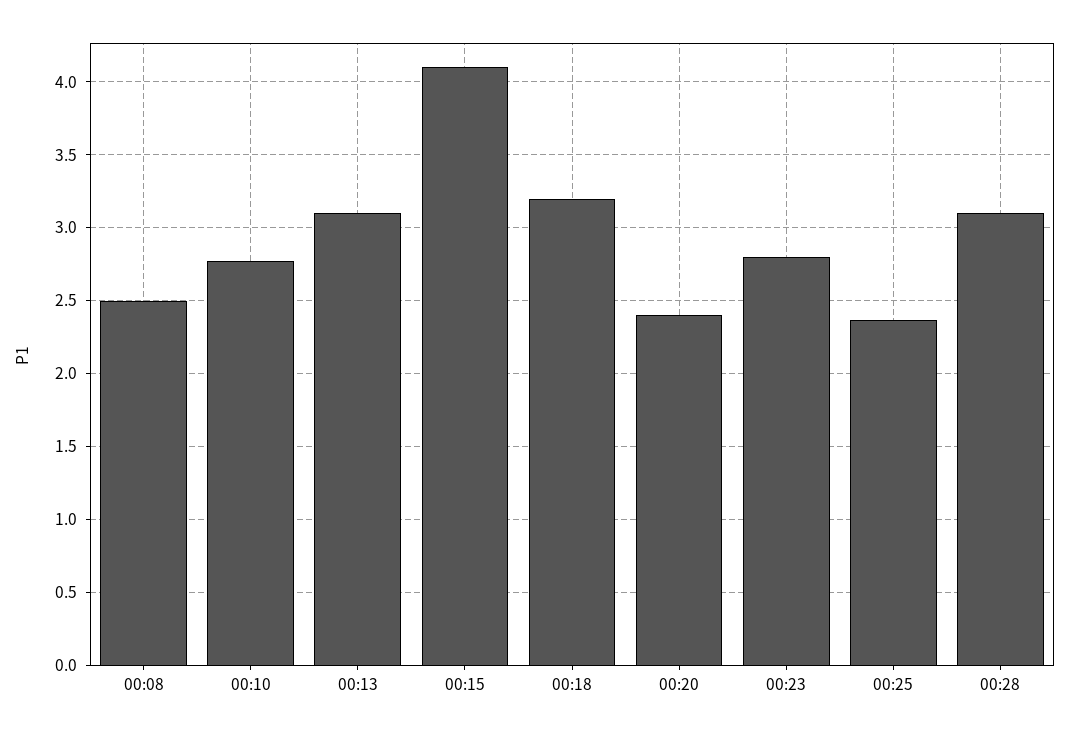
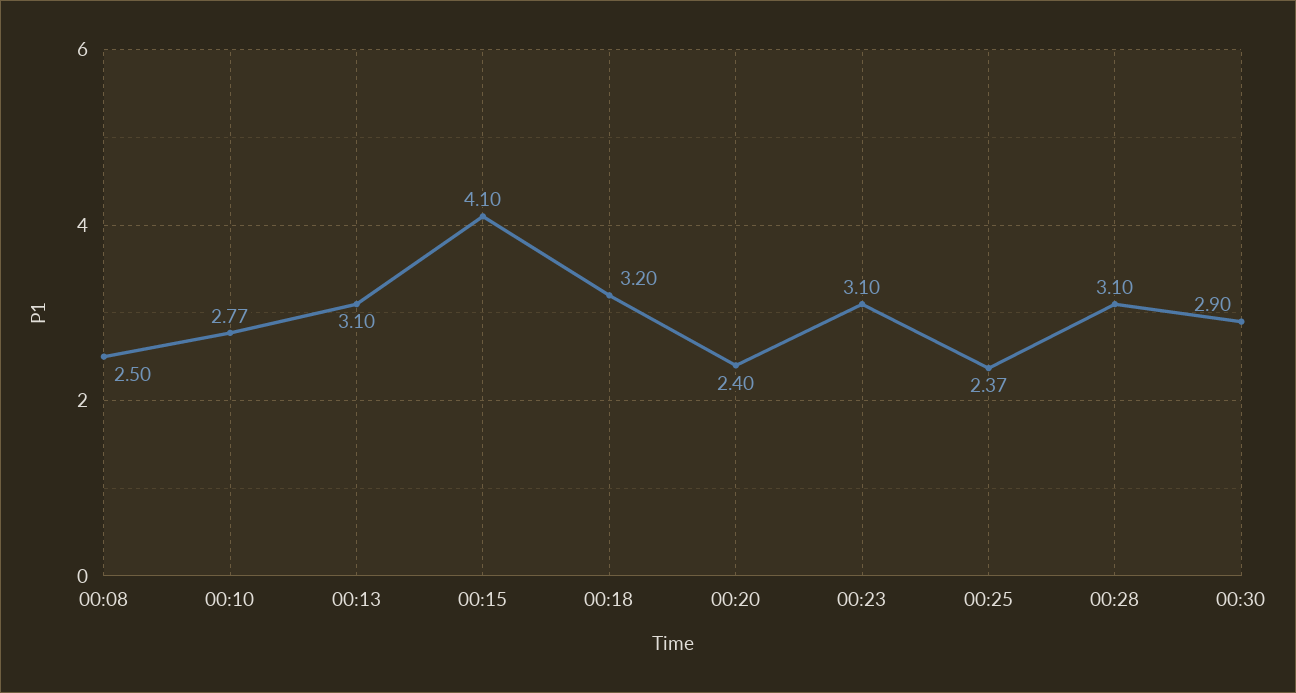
00:23: 2.8 -> 3.1
00:30: none -> 2.9

